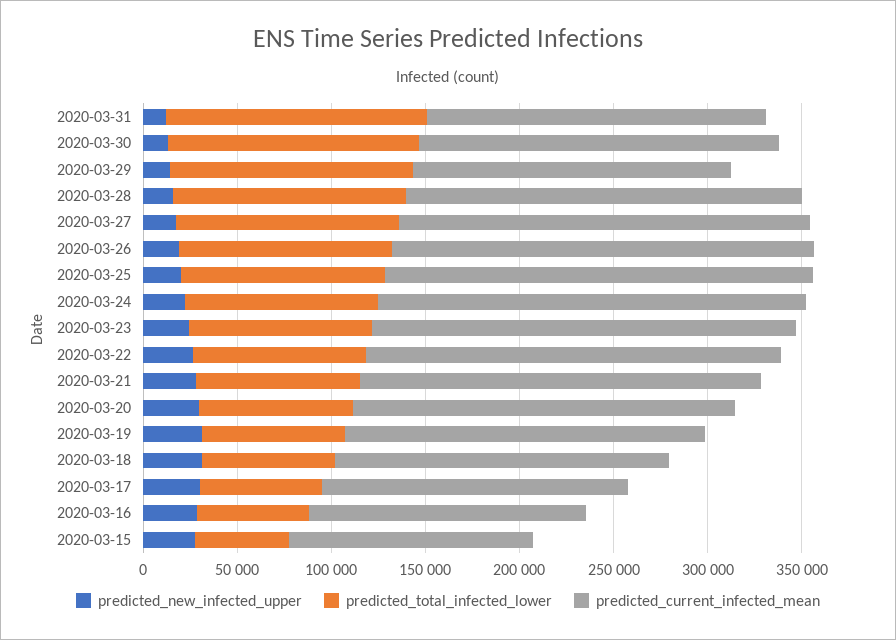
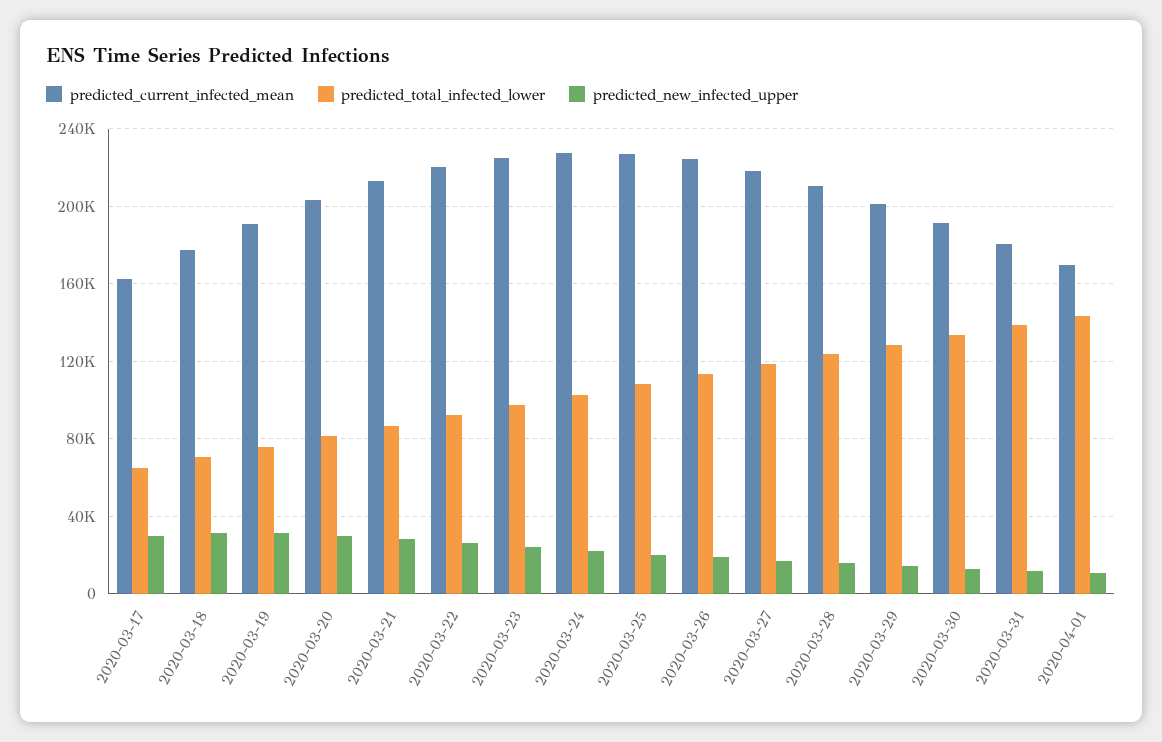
predicted_current_infected_mean, 2020-03-29: 170000 -> 200000
predicted_new_infected_upper, 2020-03-16: 30000 -> none
predicted_total_infected_lower, 2020-03-16: 60000 -> none
predicted_current_infected_mean, 2020-03-16: 150000 -> none
predicted_new_infected_upper, 2020-03-15: 30000 -> none
predicted_total_infected_lower, 2020-03-15: 50000 -> none
predicted_current_infected_mean, 2020-03-15: 130000 -> none
predicted_current_infected_mean, 2020-04-01: none -> 170000
predicted_total_infected_lower, 2020-04-01: none -> 145000
predicted_new_infected_upper, 2020-04-01: none -> 10000

